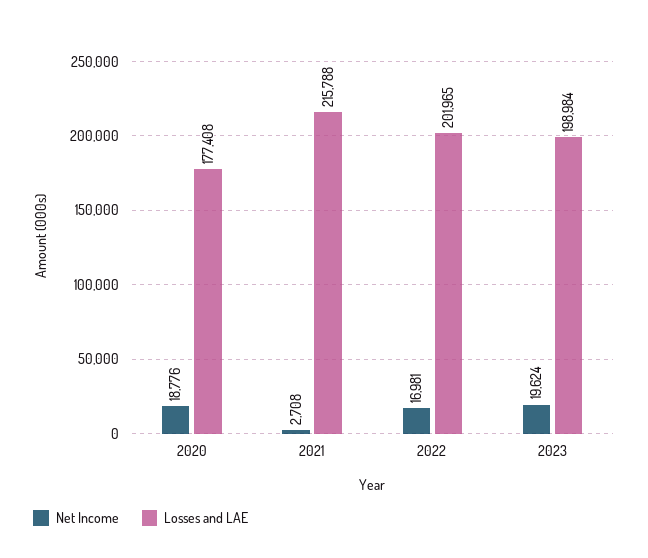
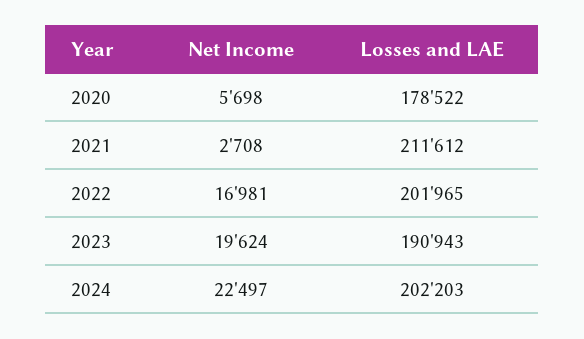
Net Income, 2020: 18776 -> 5698
Losses and LAE, 2020: 177408 -> 178522
Losses and LAE, 2021: 215788 -> 211612
Losses and LAE, 2023: 198984 -> 190943
Net Income, 2024: none -> 22497
Losses and LAE, 2024: none -> 202203

